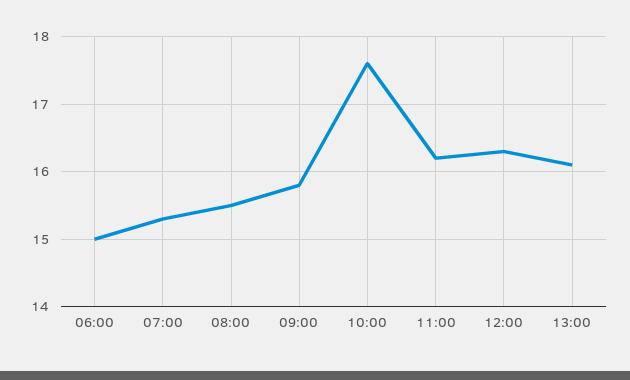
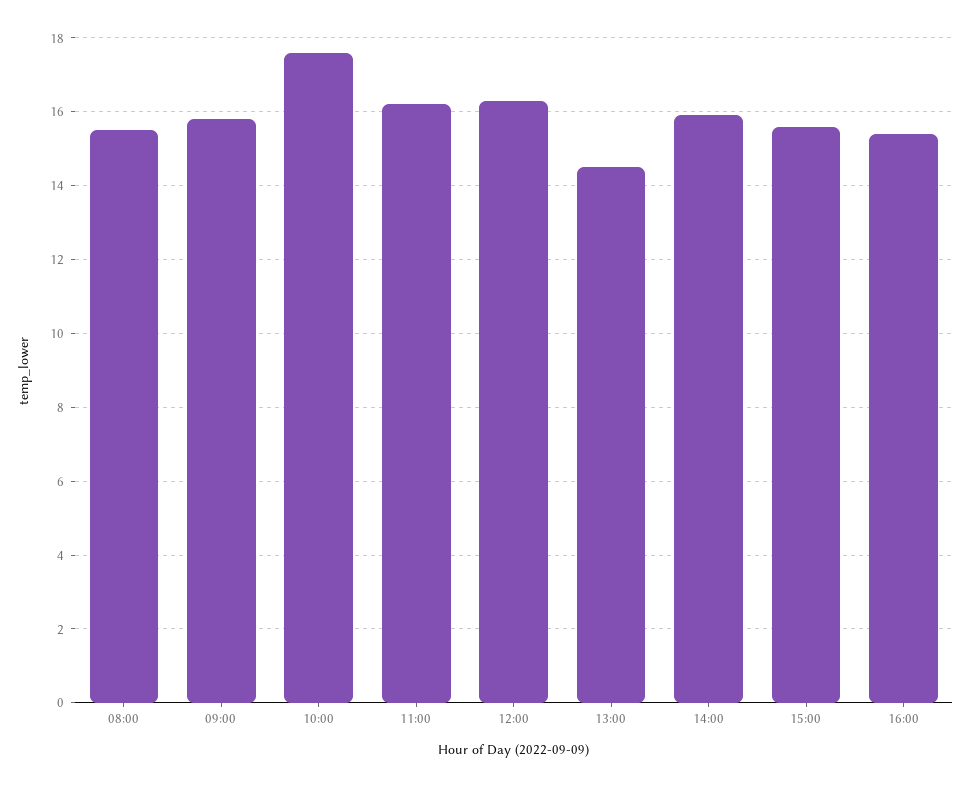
06:00: 15 -> none
07:00: 15.3 -> none
13:00: 16.1 -> 14.5
14:00: none -> 16
15:00: none -> 15.5
16:00: none -> 15.5

